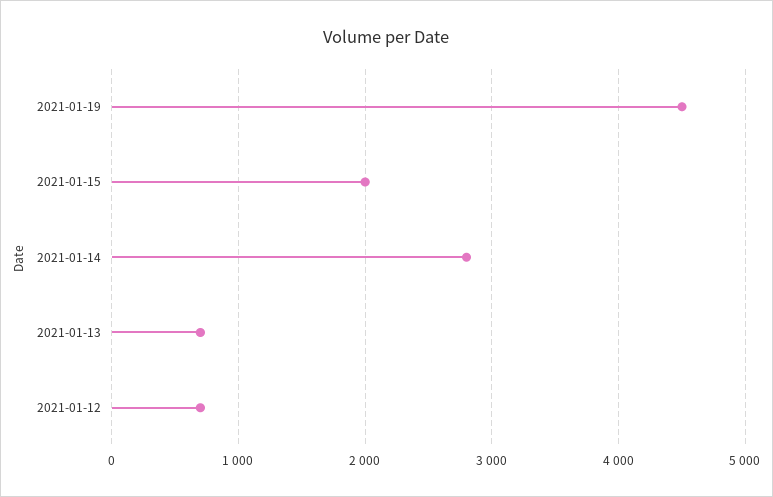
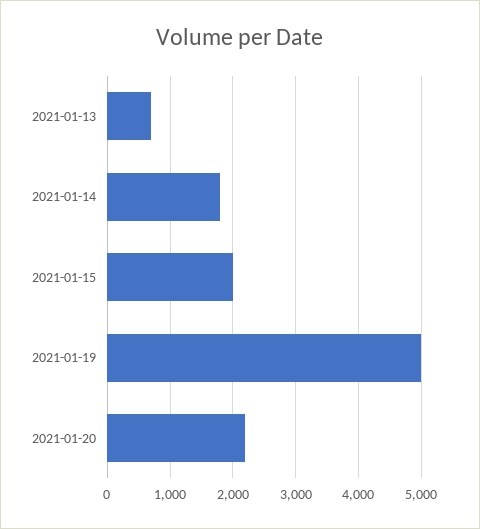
2021-01-19: 4500 -> 5000
2021-01-14: 2800 -> 1800
2021-01-12: 700 -> none
2021-01-20: none -> 2200

